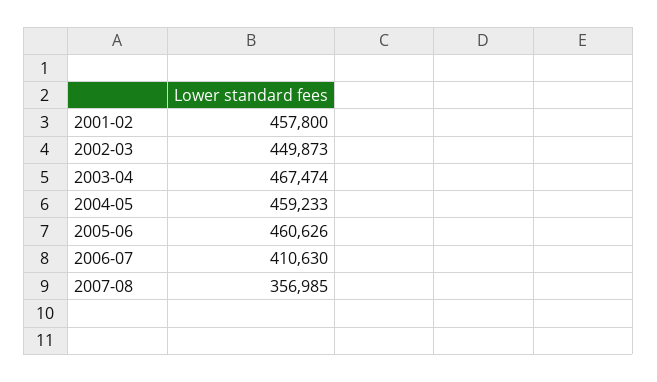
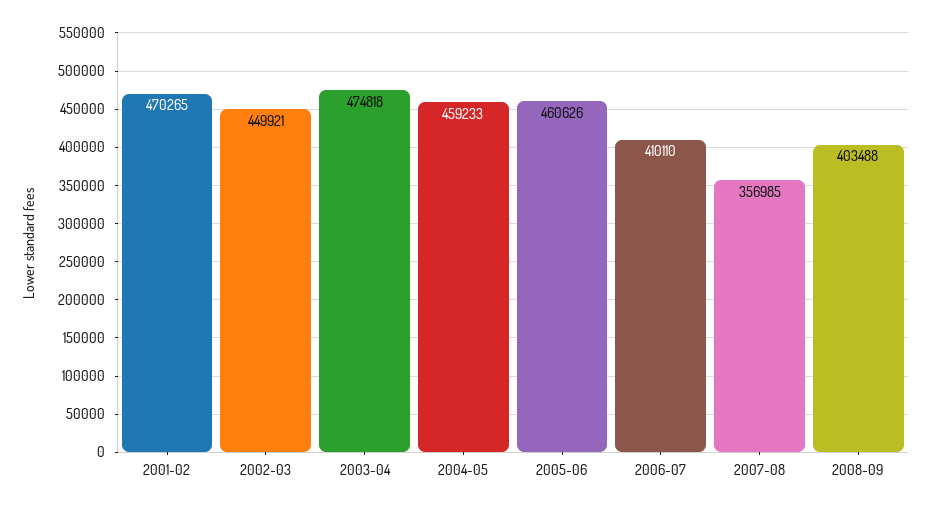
2001-02: 457800 -> 470265
2002-03: 449873 -> 449921
2003-04: 467474 -> 474818
2006-07: 410630 -> 410110
2008-09: none -> 403488

